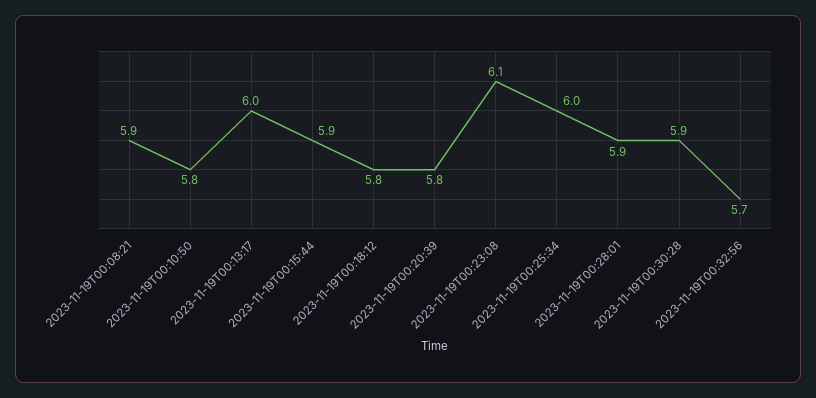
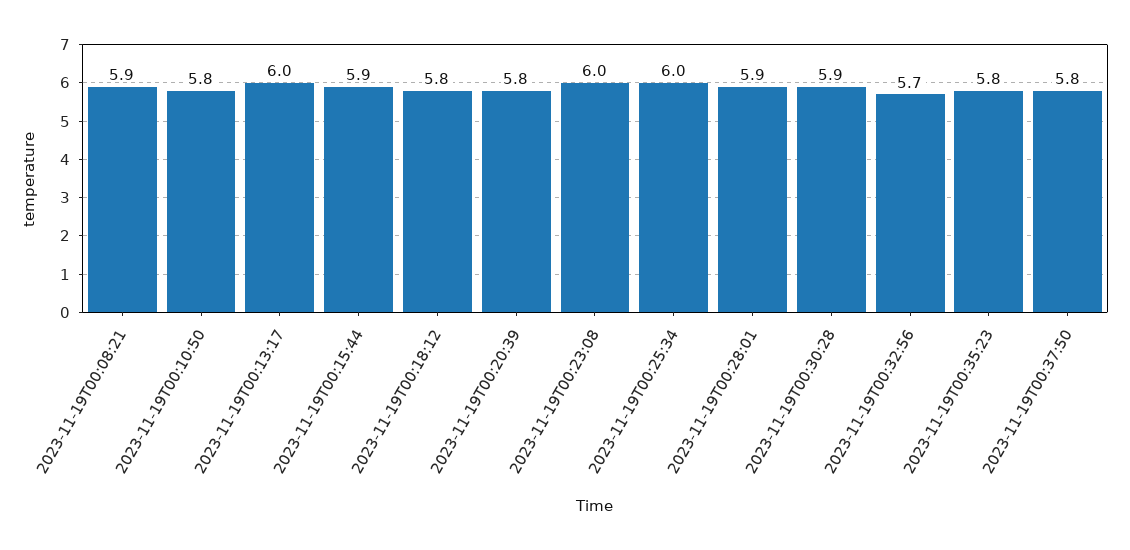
2023-11-19T00:23:08: 6.1 -> 6
2023-11-19T00:35:23: none -> 5.8
2023-11-19T00:37:50: none -> 5.8

